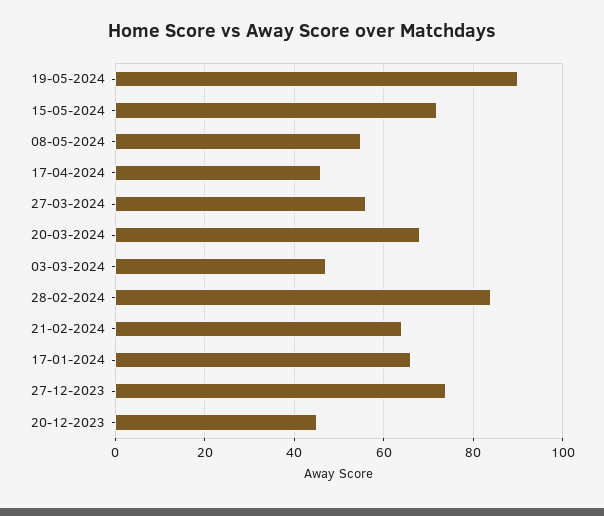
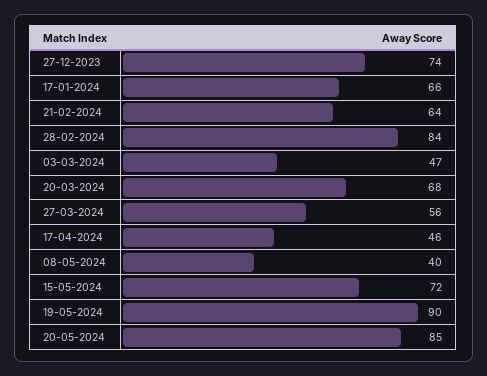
08-05-2024: 55 -> 40
20-12-2023: 45 -> none
20-05-2024: none -> 85

